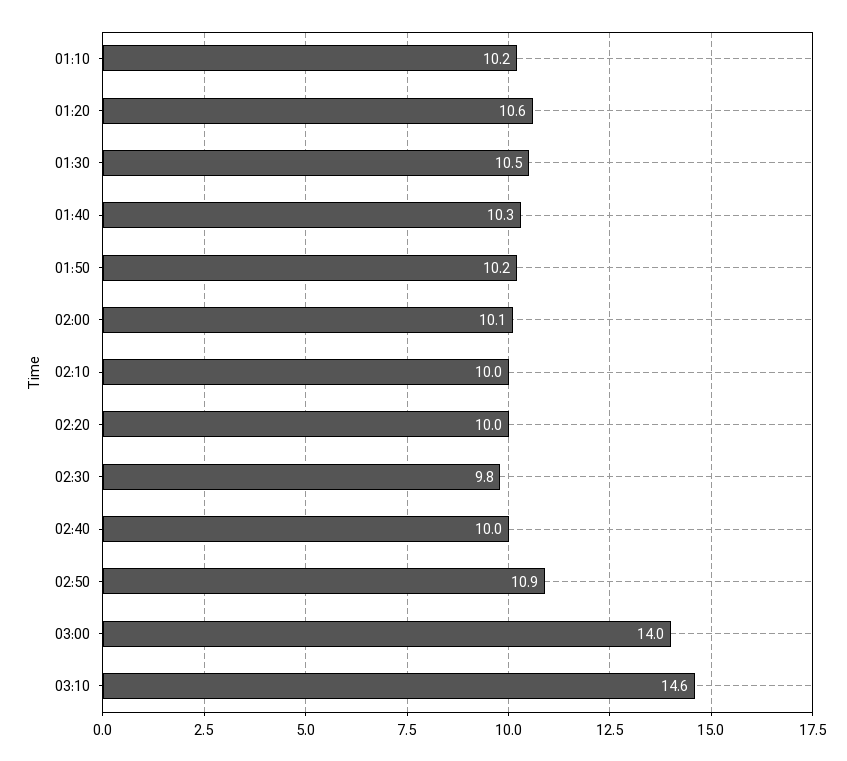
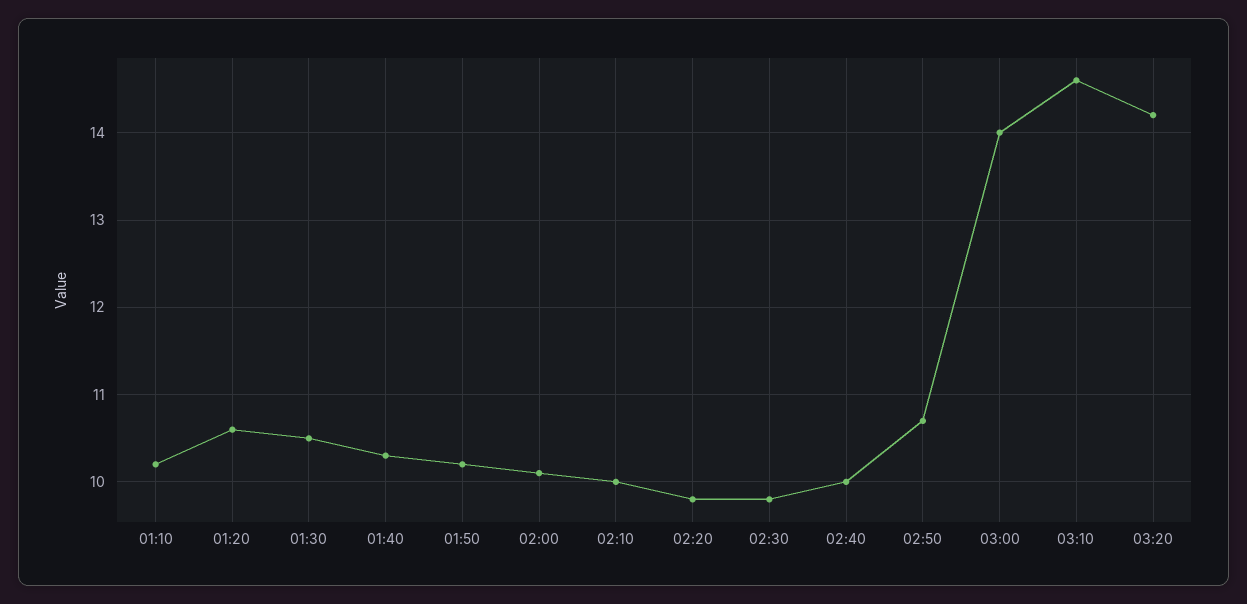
02:20: 10 -> 9.8
02:50: 10.9 -> 10.7
03:20: none -> 14.2

